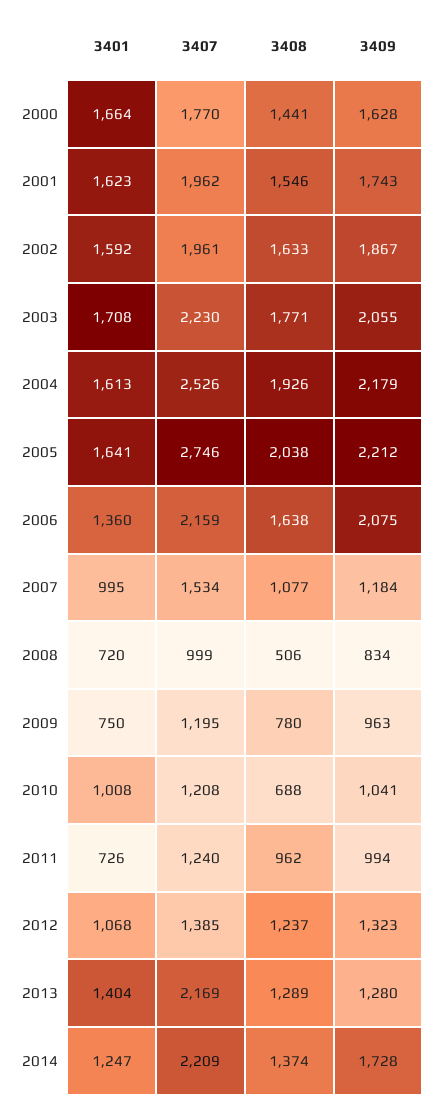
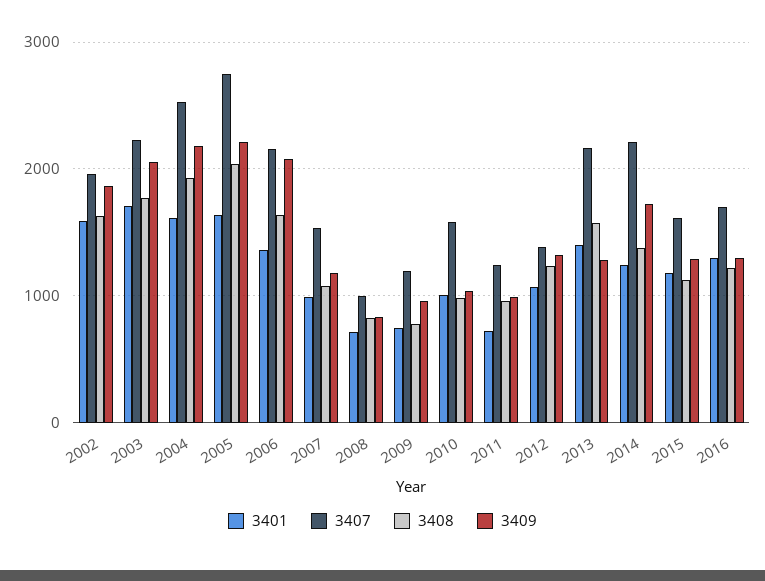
3401, 2000: 1664 -> none
3407, 2000: 1770 -> none
3408, 2000: 1441 -> none
3409, 2000: 1628 -> none
3401, 2001: 1623 -> none
3407, 2001: 1962 -> none
3408, 2001: 1546 -> none
3409, 2001: 1743 -> none
3408, 2008: 506 -> 800
3407, 2010: 1208 -> 1600
3408, 2010: 688 -> 1000
3408, 2013: 1289 -> 1600
3401, 2015: none -> 1200
3407, 2015: none -> 1600
3408, 2015: none -> 1100
3409, 2015: none -> 1300
3401, 2016: none -> 1300
3407, 2016: none -> 1700
3408, 2016: none -> 1200
3409, 2016: none -> 1300

